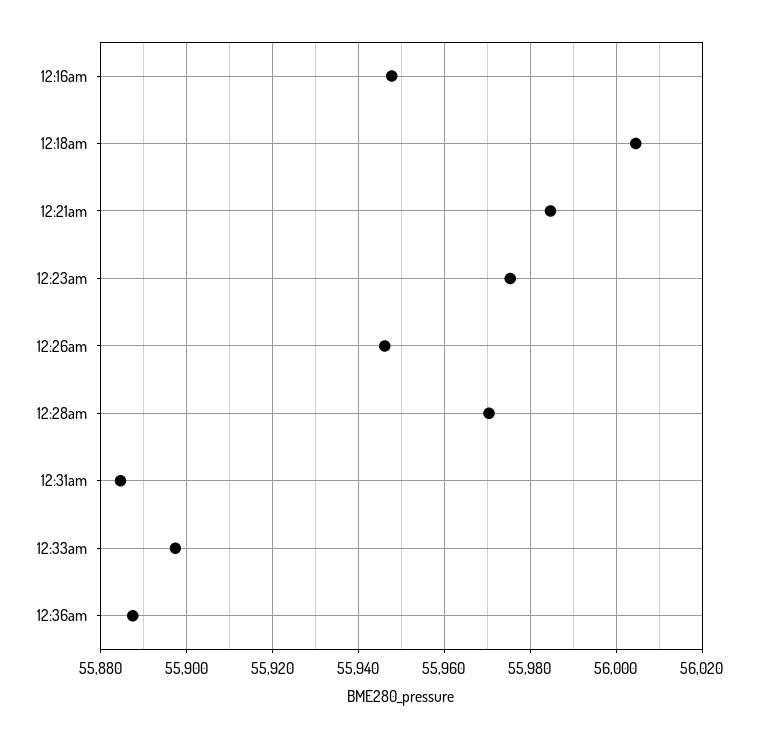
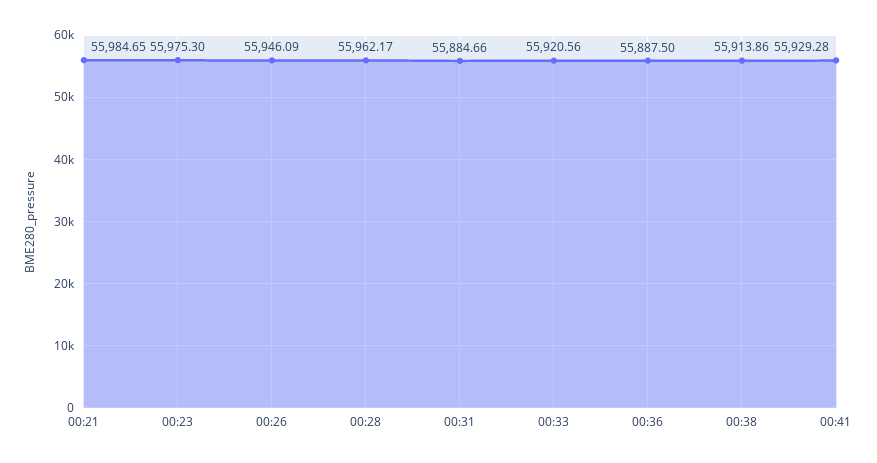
12:16am: 55948 -> none
12:18am: 56004 -> none
12:28am: 55970 -> 55962.17
12:33am: 55898 -> 55920.56
00:38: none -> 55913.86
00:41: none -> 55929.28

